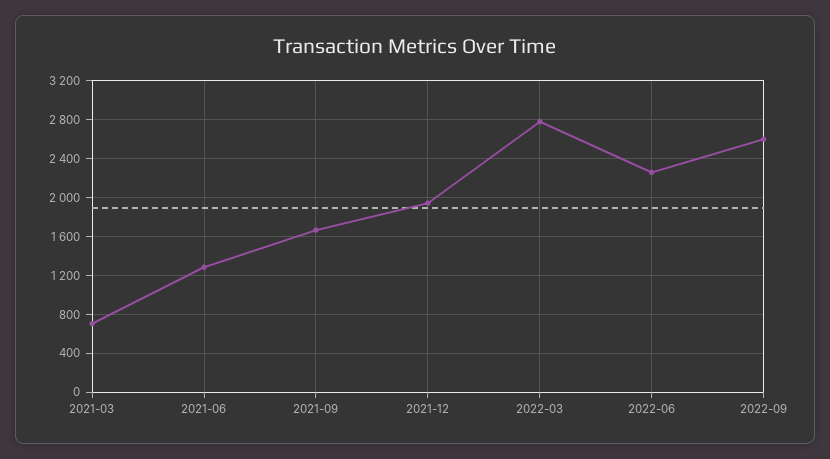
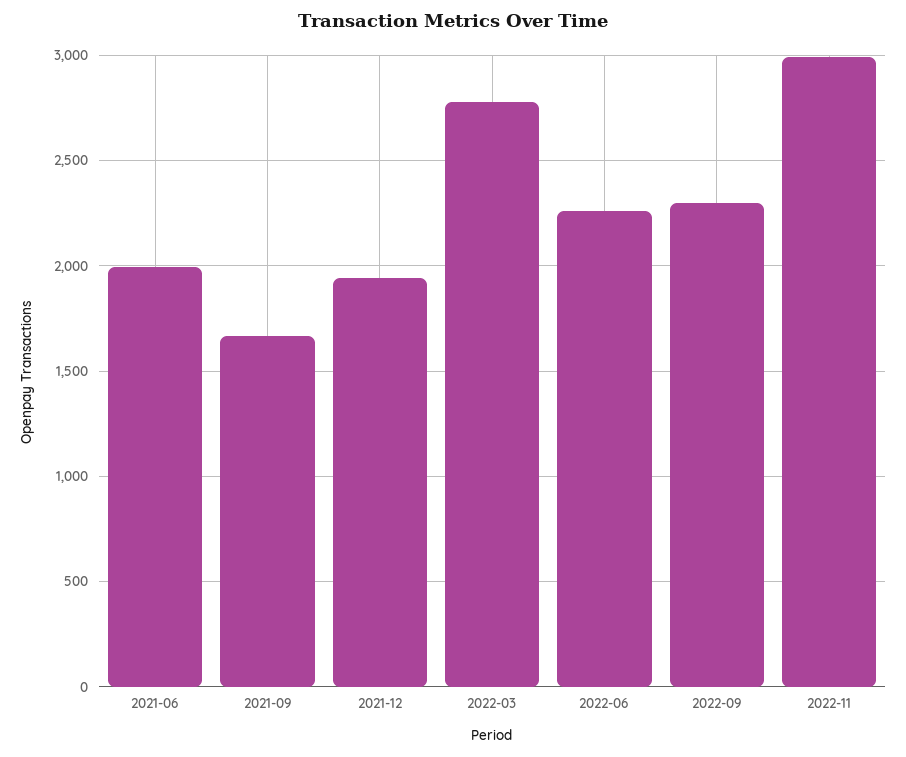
2021-03: 700 -> none
2021-06: 1300 -> 2000
2022-09: 2600 -> 2300
2022-11: none -> 3000

